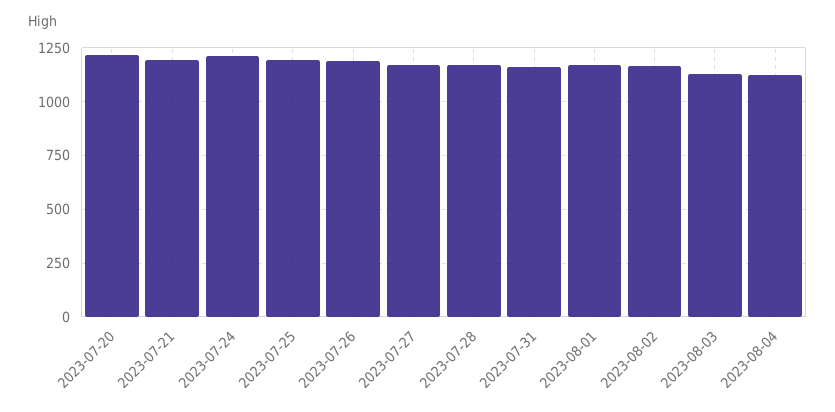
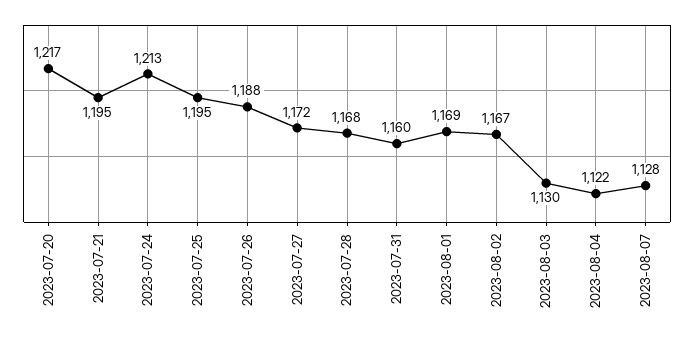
2023-08-07: none -> 1128

